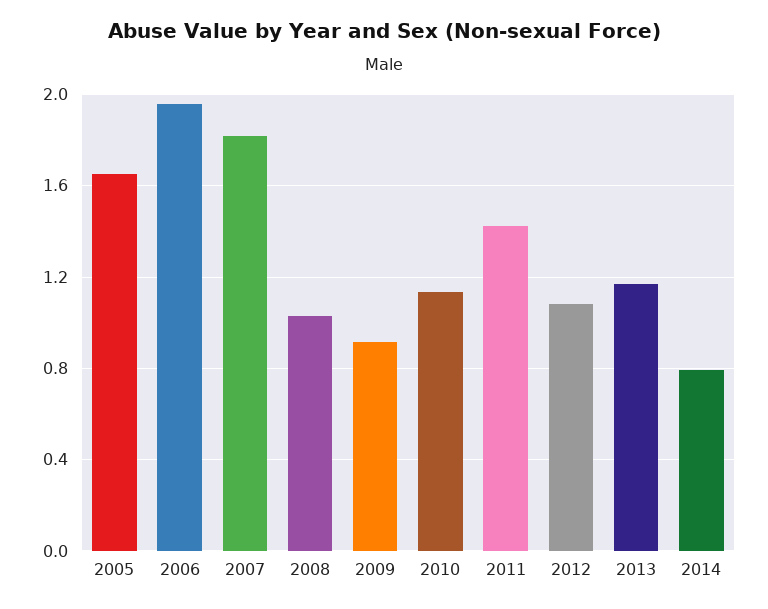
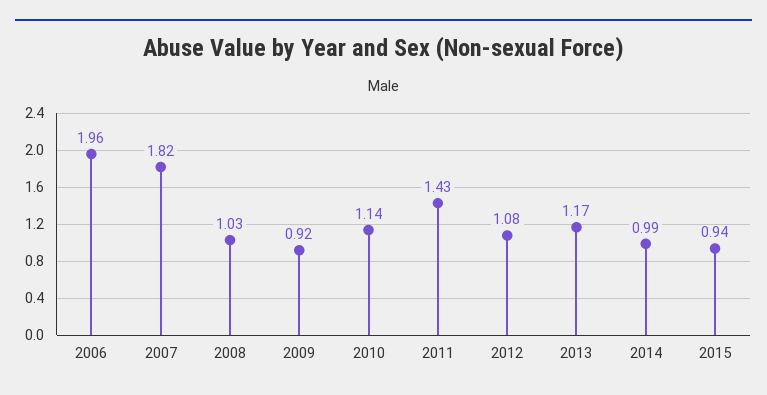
2005: 1.65 -> none
2014: 0.8 -> 0.99
2015: none -> 0.94

